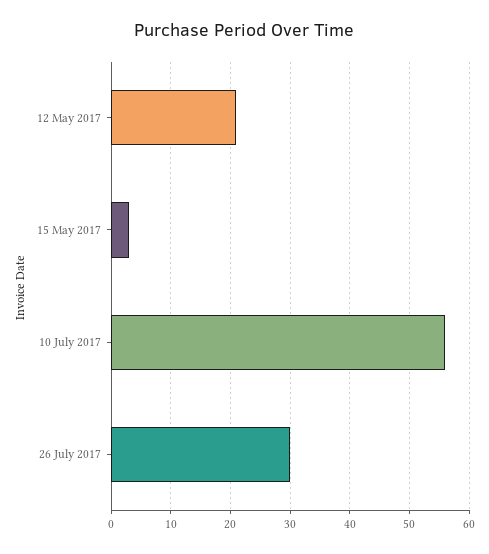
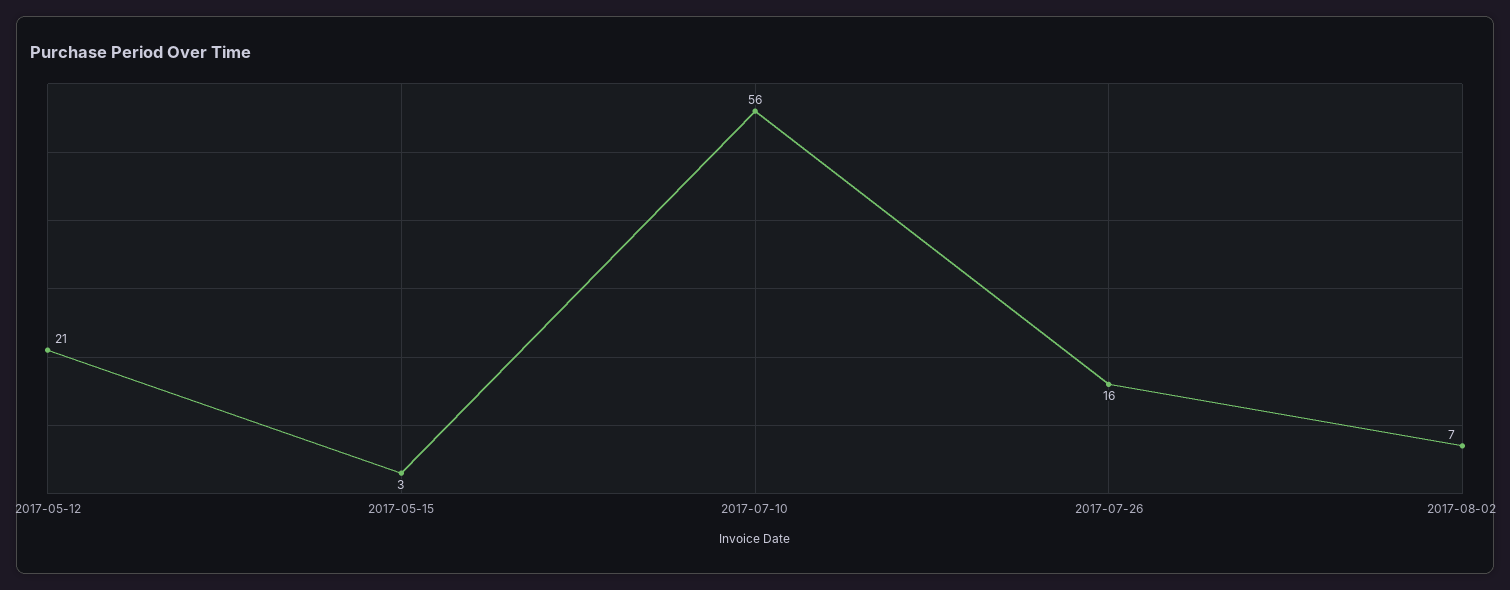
26 July 2017: 30 -> 16
2017-08-02: none -> 7

